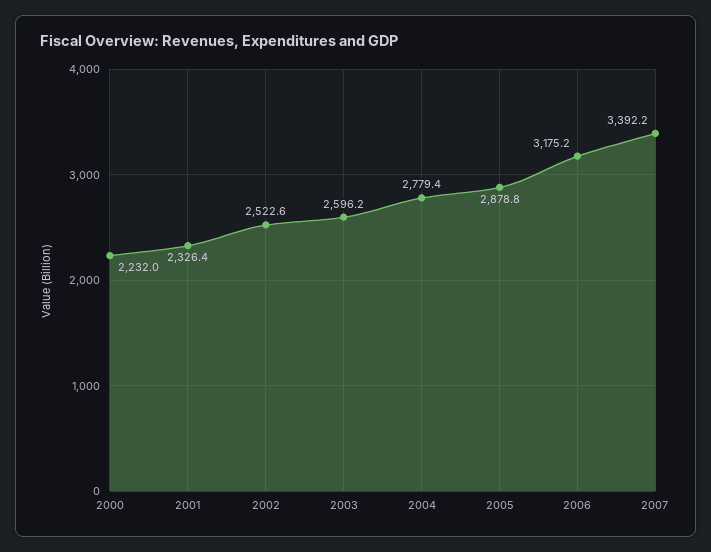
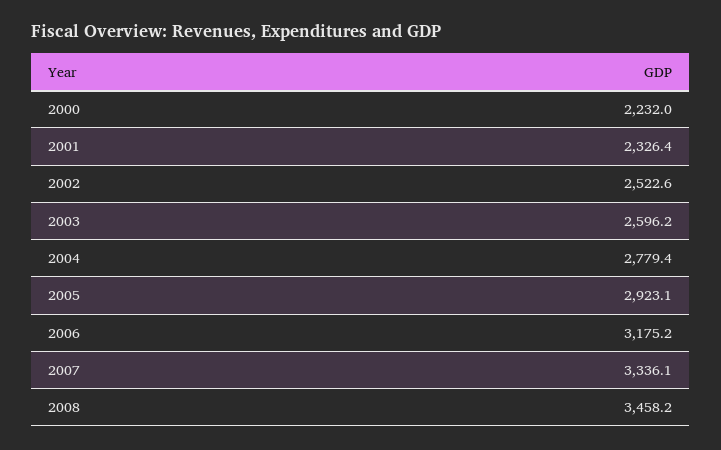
2005: 2878.8 -> 2923.1
2007: 3392.2 -> 3336.1
2008: none -> 3458.2

